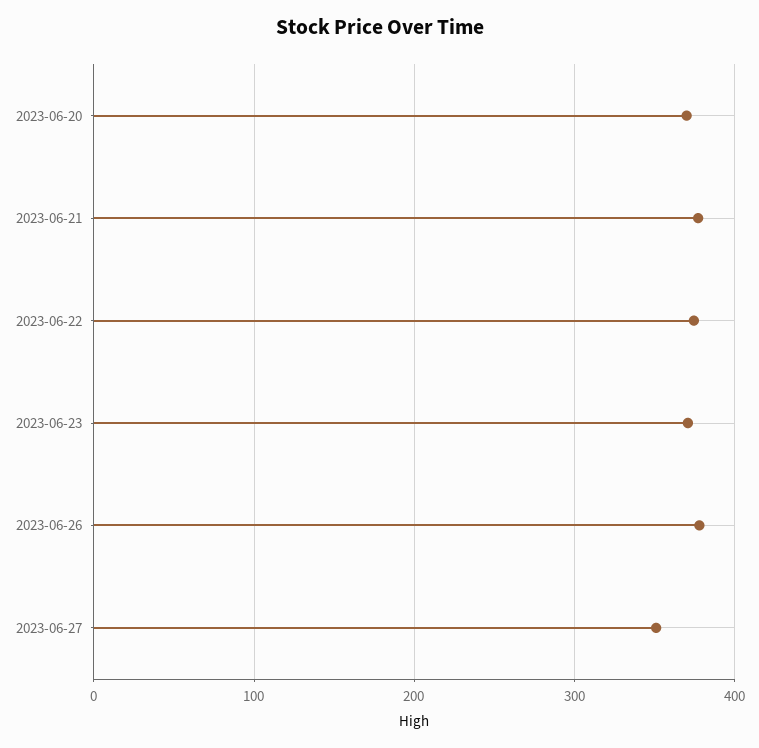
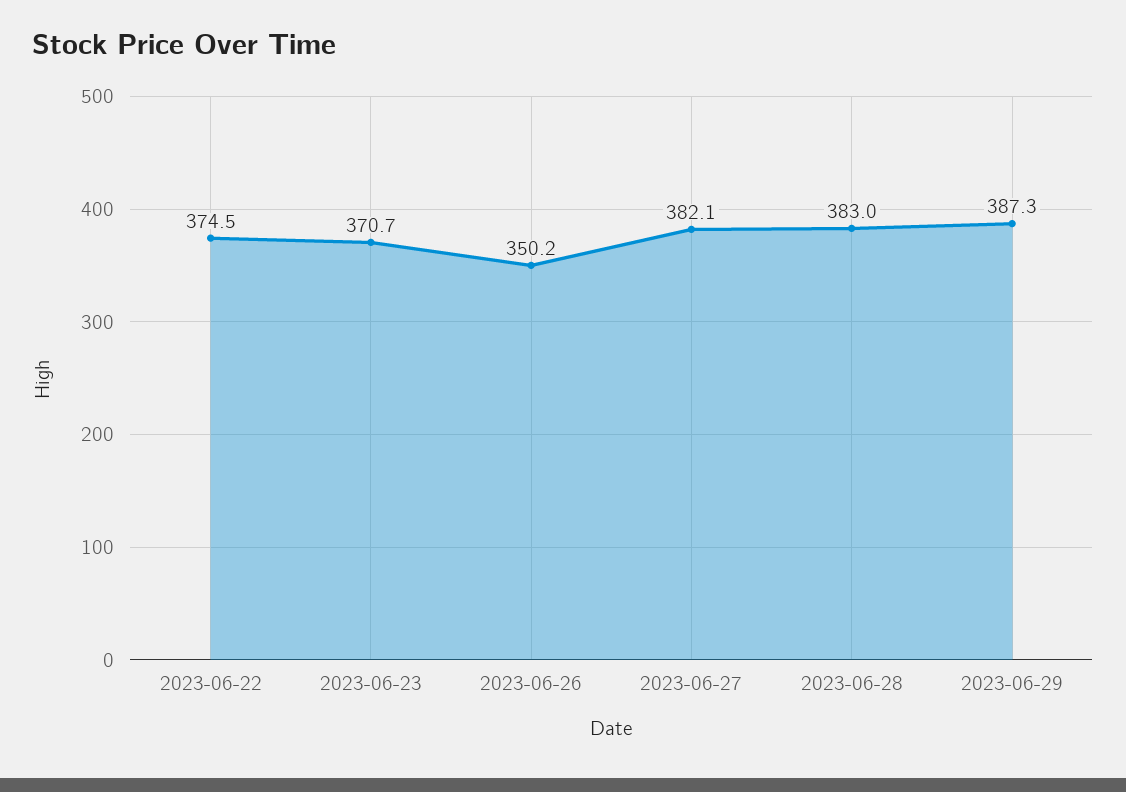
2023-06-20: 370 -> none
2023-06-21: 380 -> none
2023-06-26: 380 -> 350.2
2023-06-27: 350 -> 382.1
2023-06-28: none -> 383
2023-06-29: none -> 387.3

